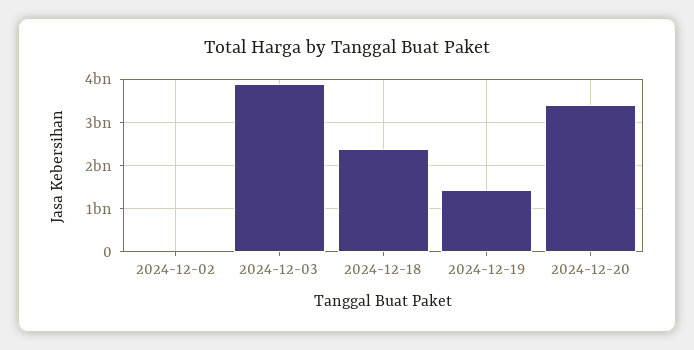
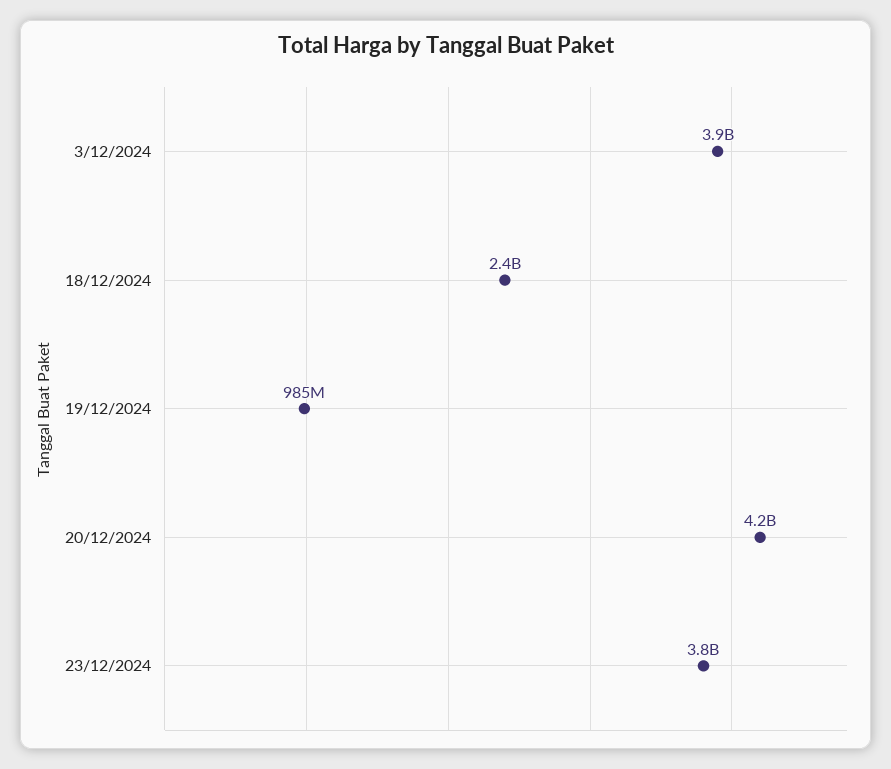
2024-12-02: 0 -> none
2024-12-19: 1400000000 -> 985000000
2024-12-20: 3400000000 -> 4200000000
23/12/2024: none -> 3800000000

